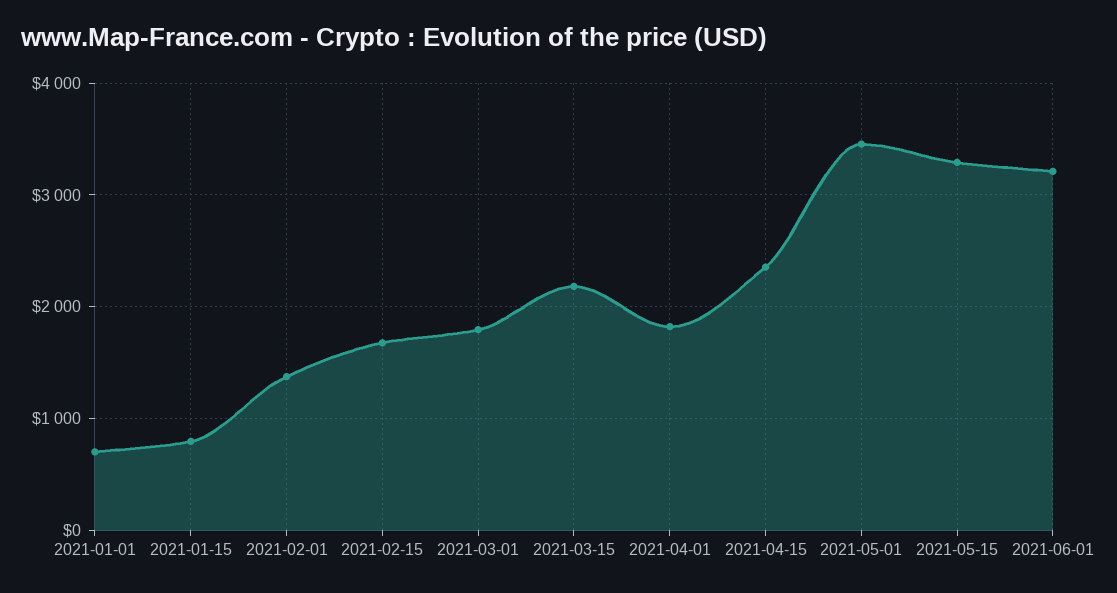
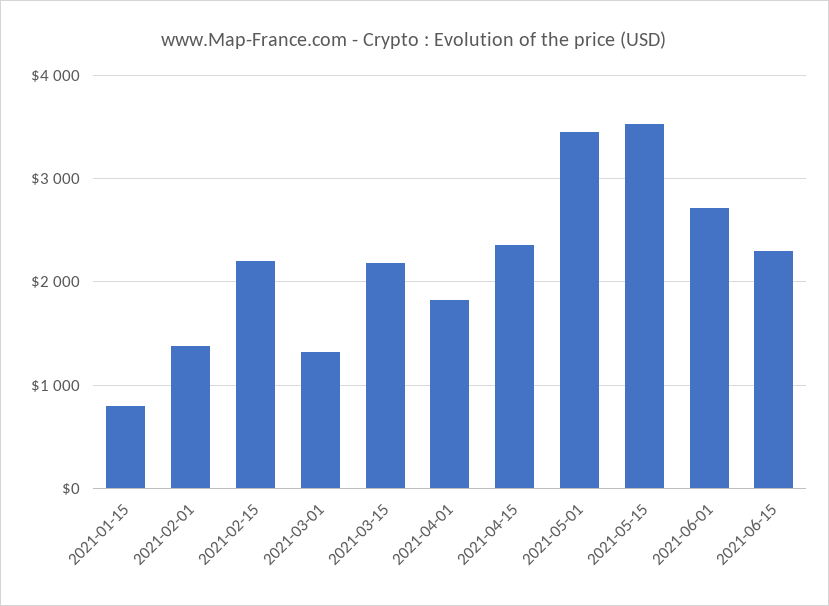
2021-01-01: 700 -> none
2021-02-15: 1700 -> 2200
2021-03-01: 1800 -> 1300
2021-05-15: 3300 -> 3500
2021-06-01: 3200 -> 2700
2021-06-15: none -> 2300

